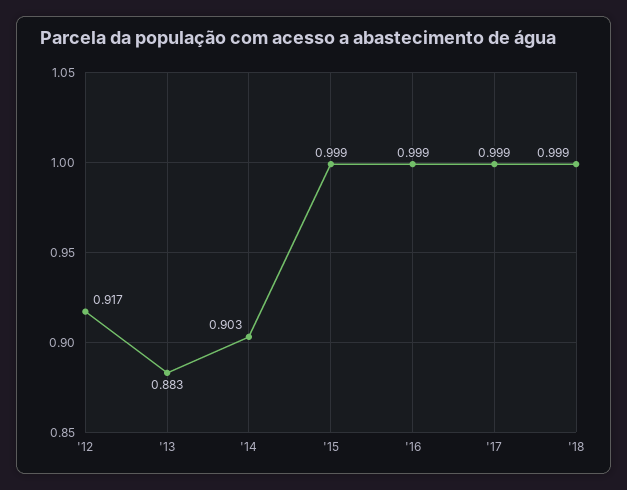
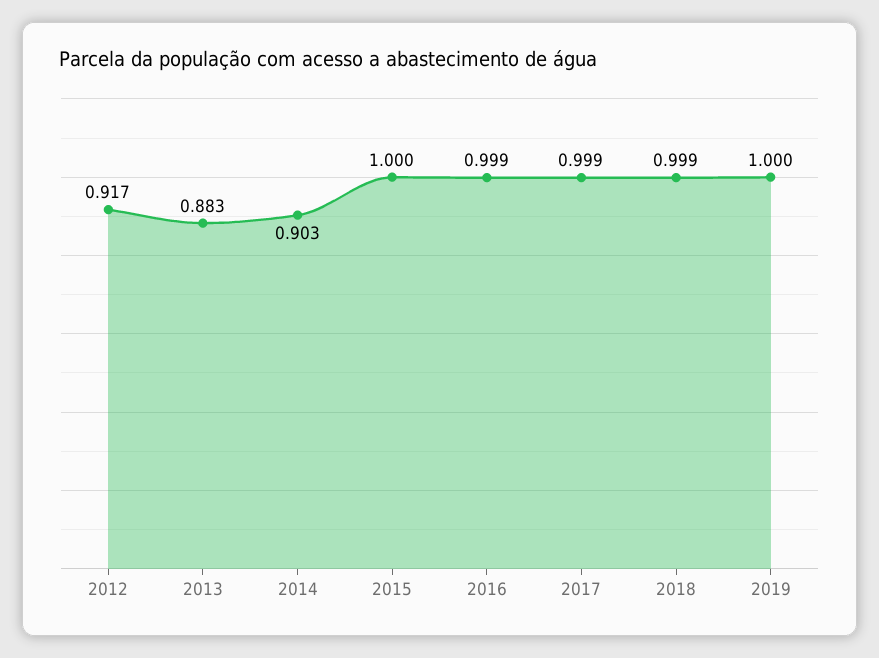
'15: 0.999 -> 1
2019: none -> 1

